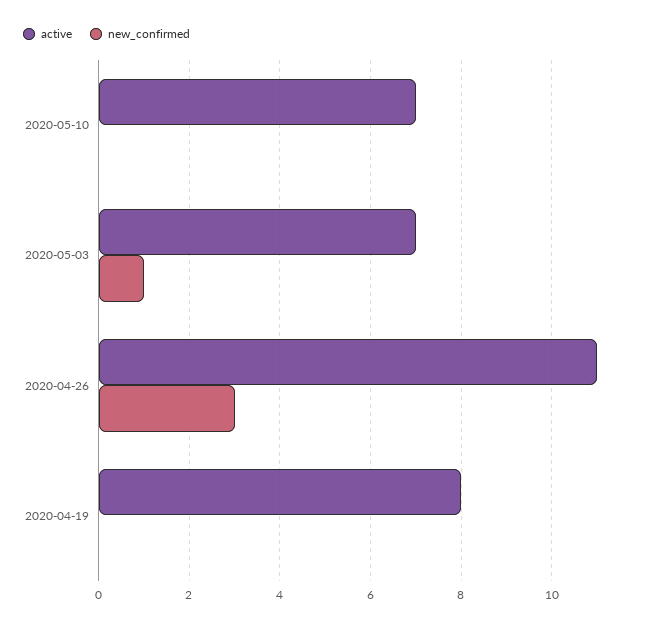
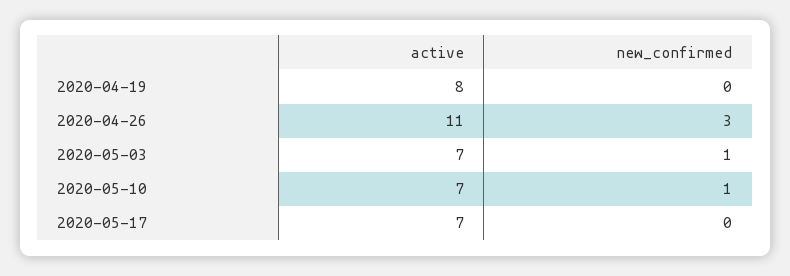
new_confirmed, 2020-05-10: 0 -> 1
active, 2020-05-17: none -> 7
new_confirmed, 2020-05-17: none -> 0

